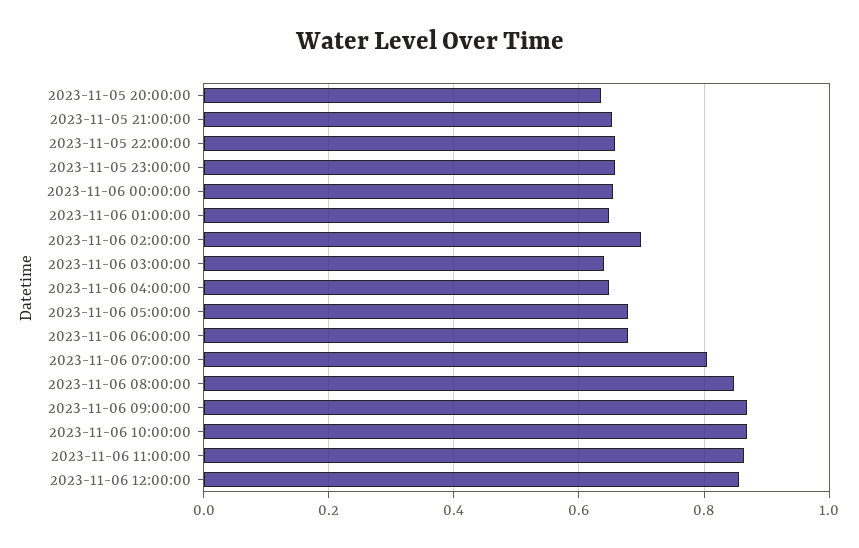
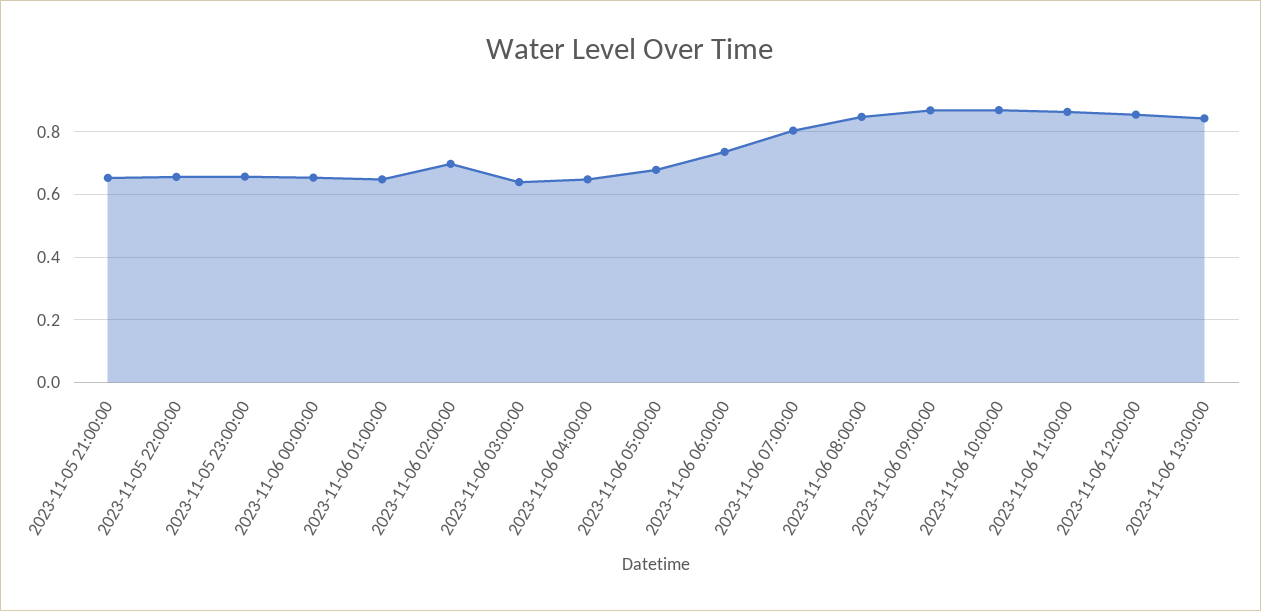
2023-11-05 20:00:00: 0.64 -> none
2023-11-06 06:00:00: 0.68 -> 0.74
2023-11-06 13:00:00: none -> 0.84

